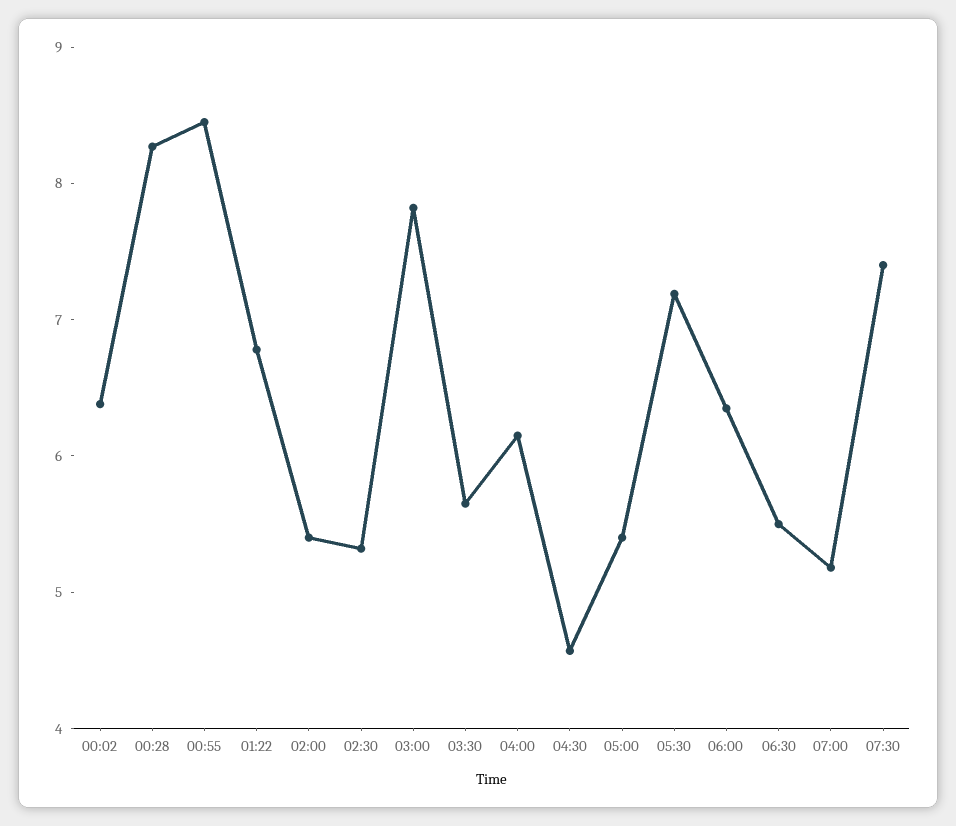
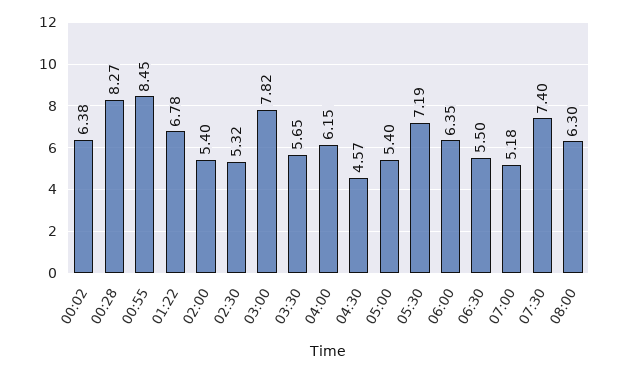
08:00: none -> 6.3

